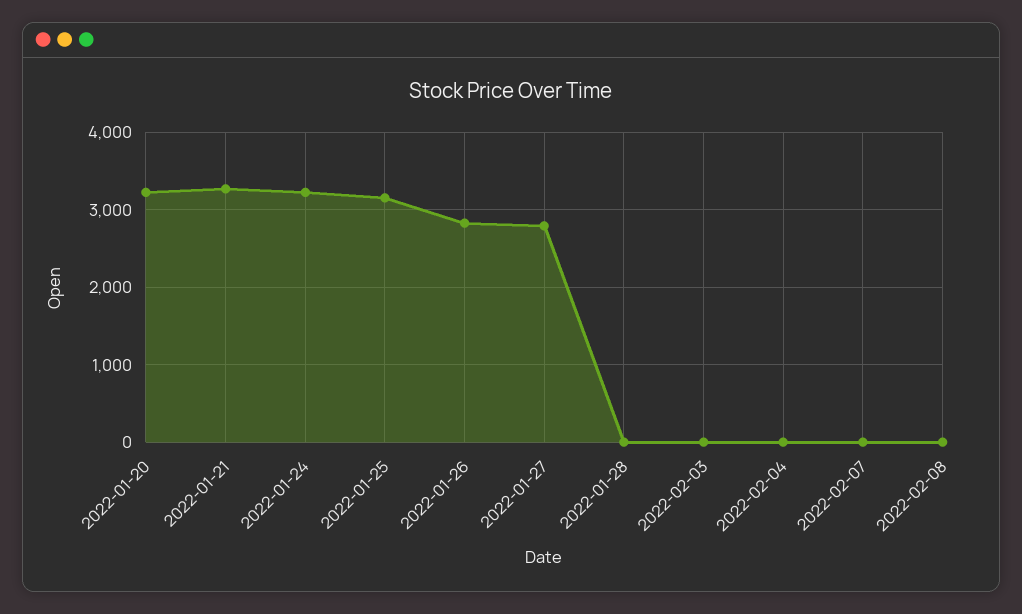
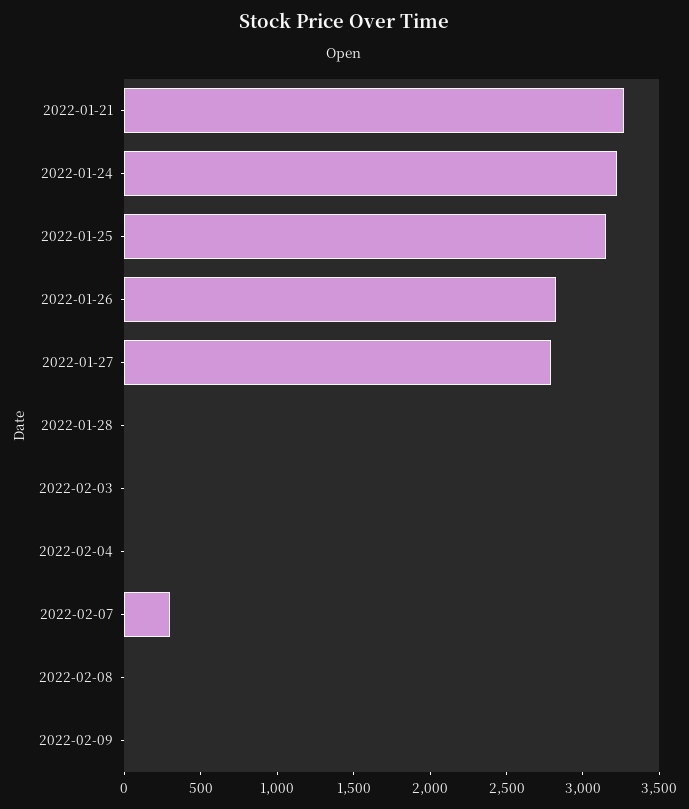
2022-01-20: 3200 -> none
2022-02-07: 0 -> 300
2022-02-09: none -> 0

